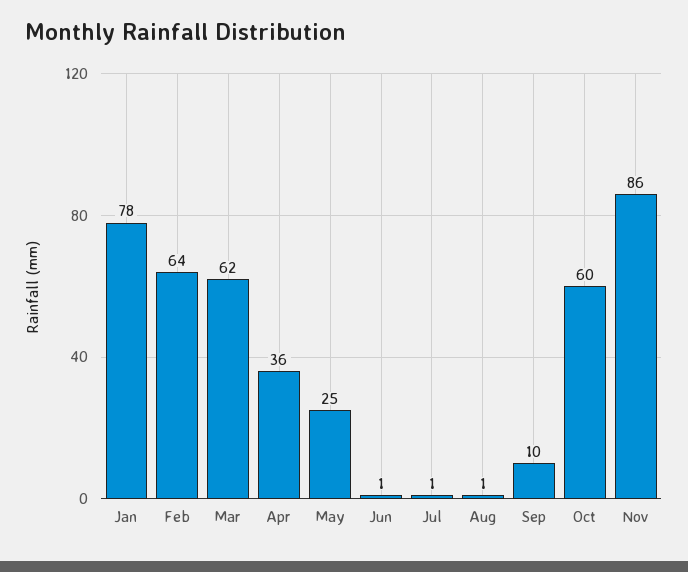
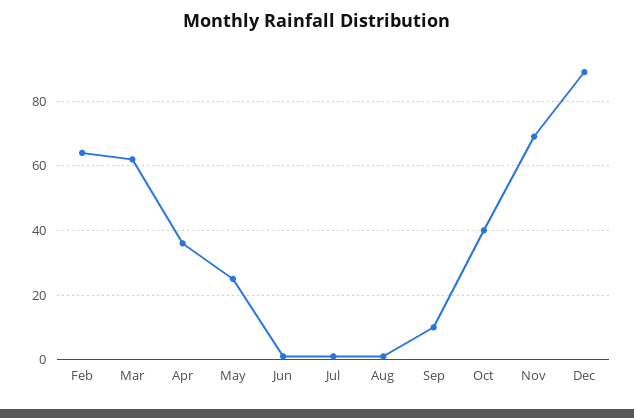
Jan: 78 -> none
Oct: 60 -> 40
Nov: 86 -> 70
Dec: none -> 90

